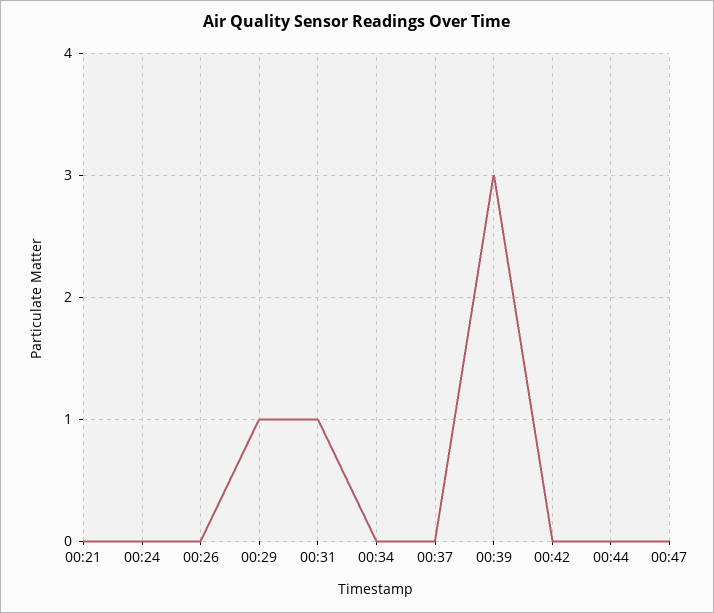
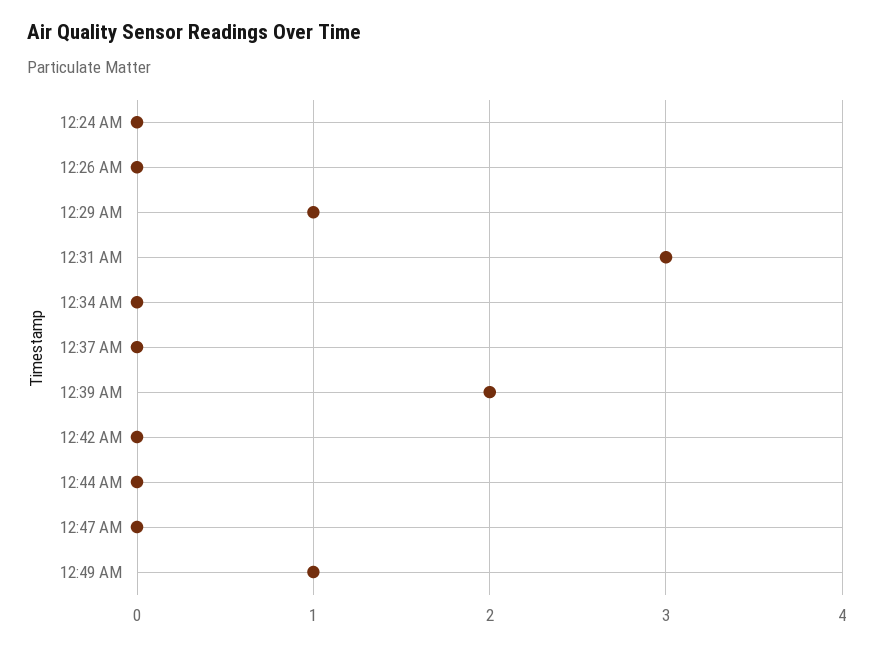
00:21: 0 -> none
00:31: 1 -> 3
00:39: 3 -> 2
12:49 AM: none -> 1

